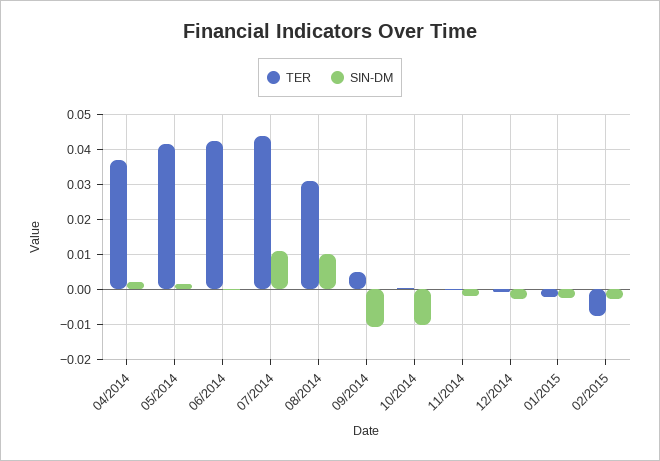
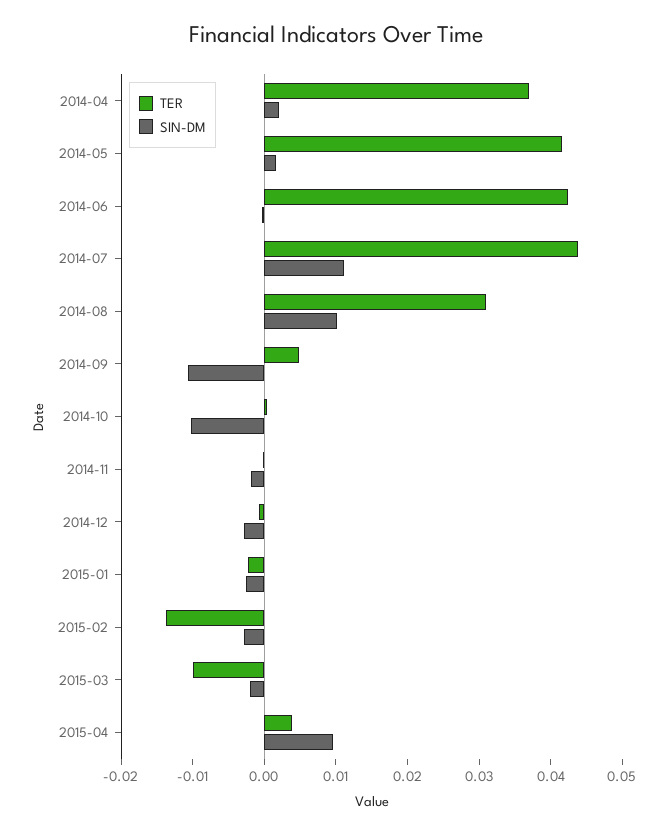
TER, 02/2015: -0.008 -> -0.014
TER, 2015-03: none -> -0.01
SIN-DM, 2015-03: none -> -0.002
TER, 2015-04: none -> 0.004
SIN-DM, 2015-04: none -> 0.01

